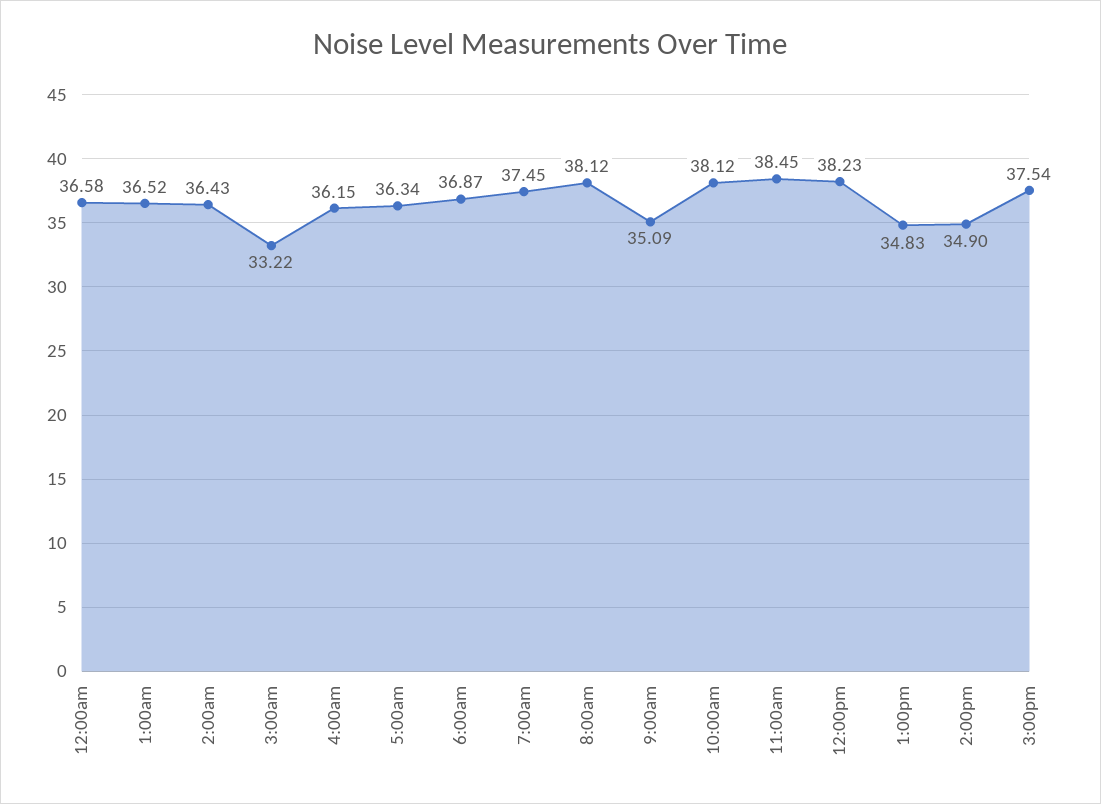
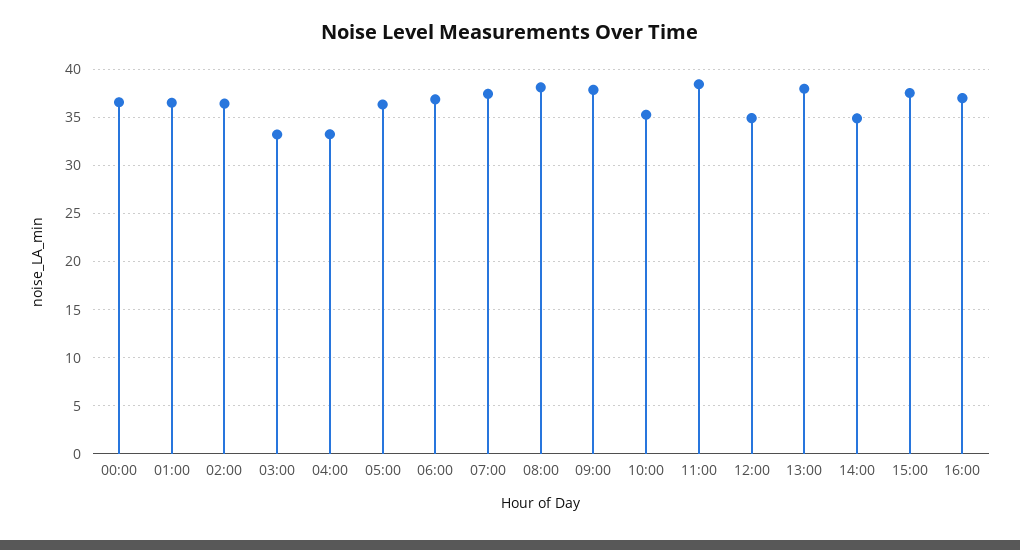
4:00am: 36.15 -> 33
9:00am: 35.09 -> 38
10:00am: 38.12 -> 35
12:00pm: 38.23 -> 35
1:00pm: 34.83 -> 38
16:00: none -> 37

